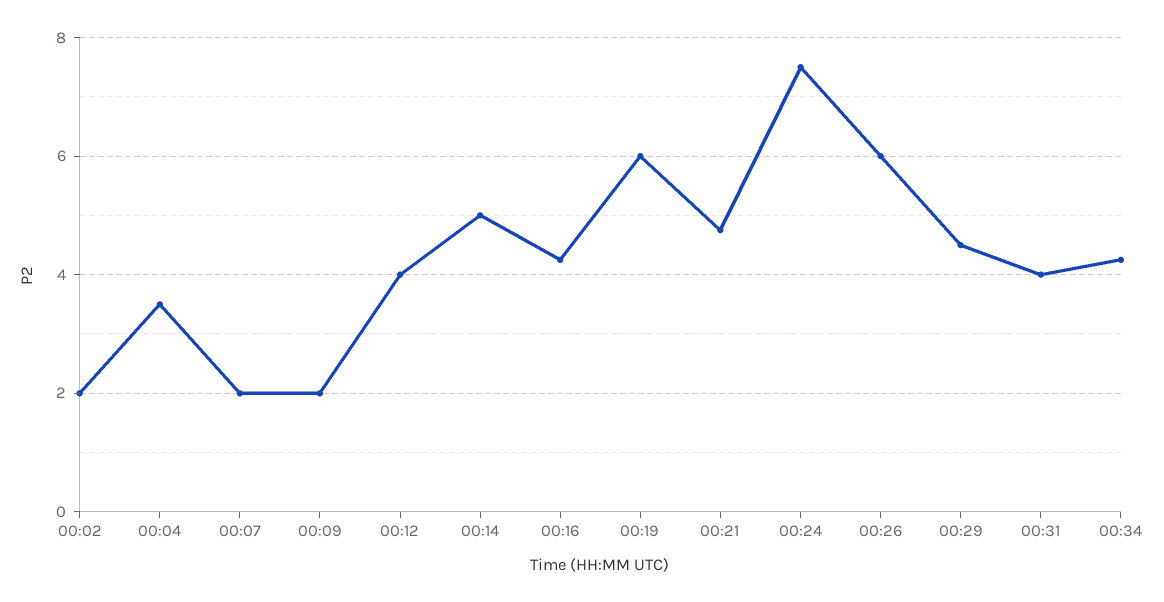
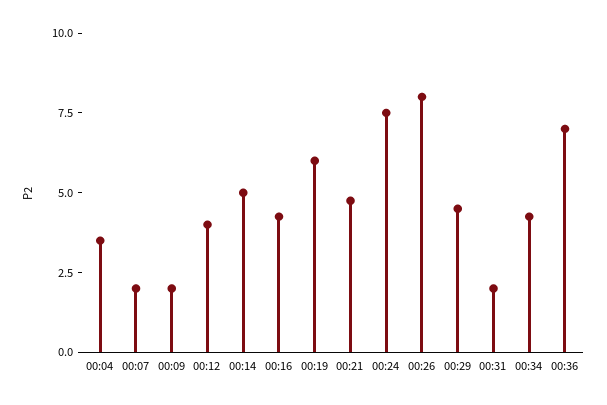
00:02: 2 -> none
00:26: 6 -> 8
00:31: 4 -> 2
00:36: none -> 7

